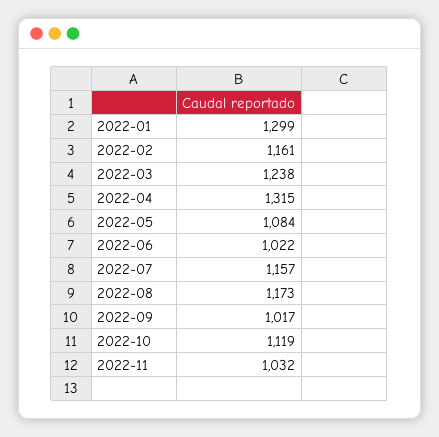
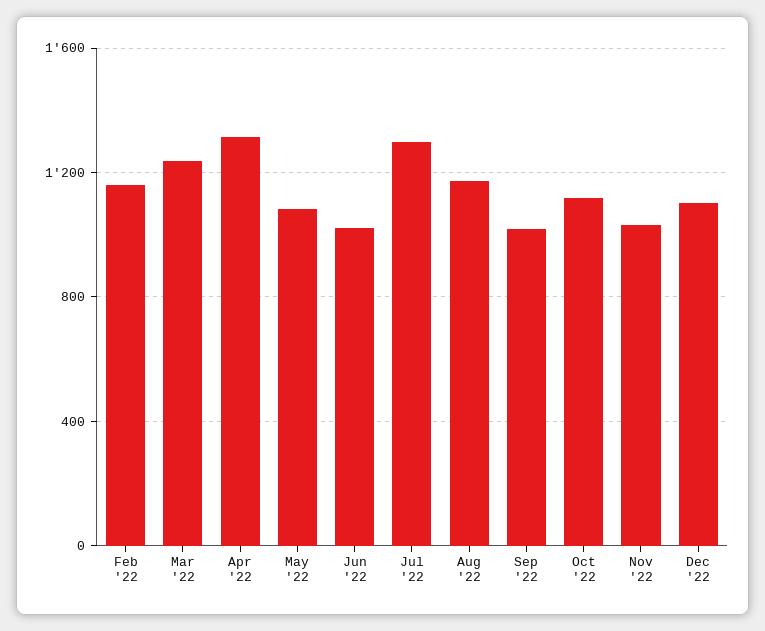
2022-01: 1299 -> none
2022-07: 1157 -> 1300
Dec '22: none -> 1100

